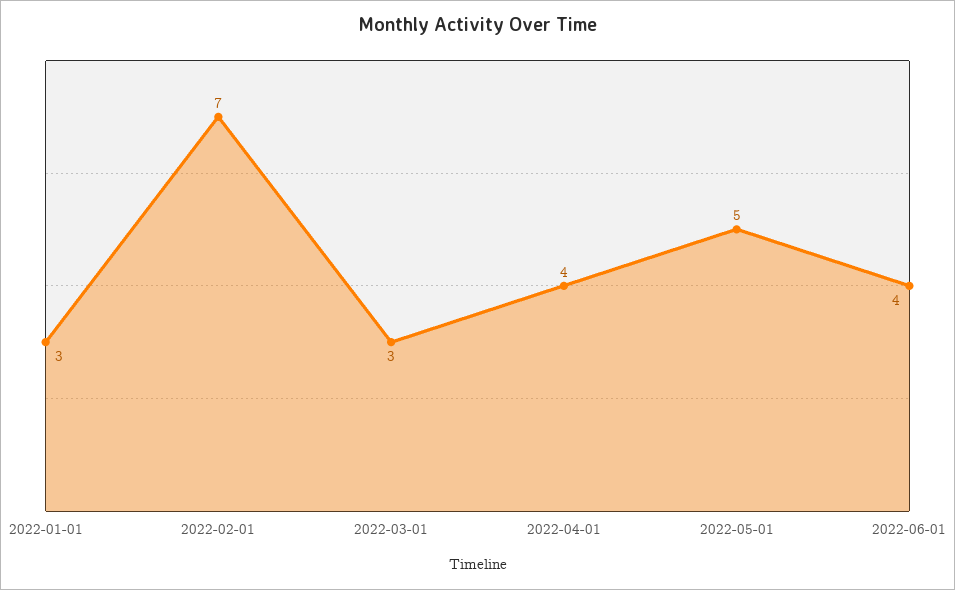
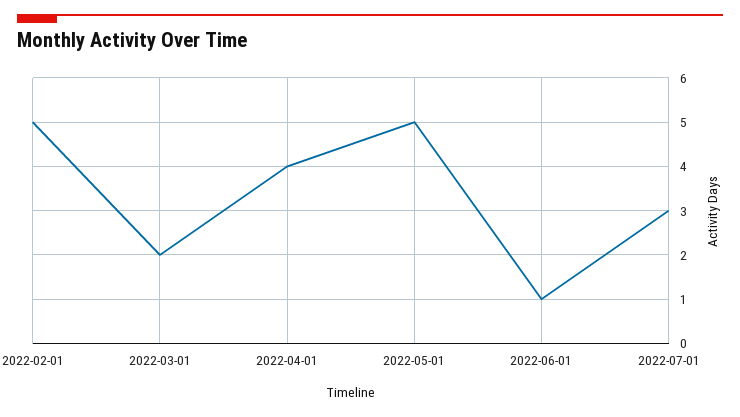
2022-01-01: 3 -> none
2022-02-01: 7 -> 5
2022-03-01: 3 -> 2
2022-06-01: 4 -> 1
2022-07-01: none -> 3

